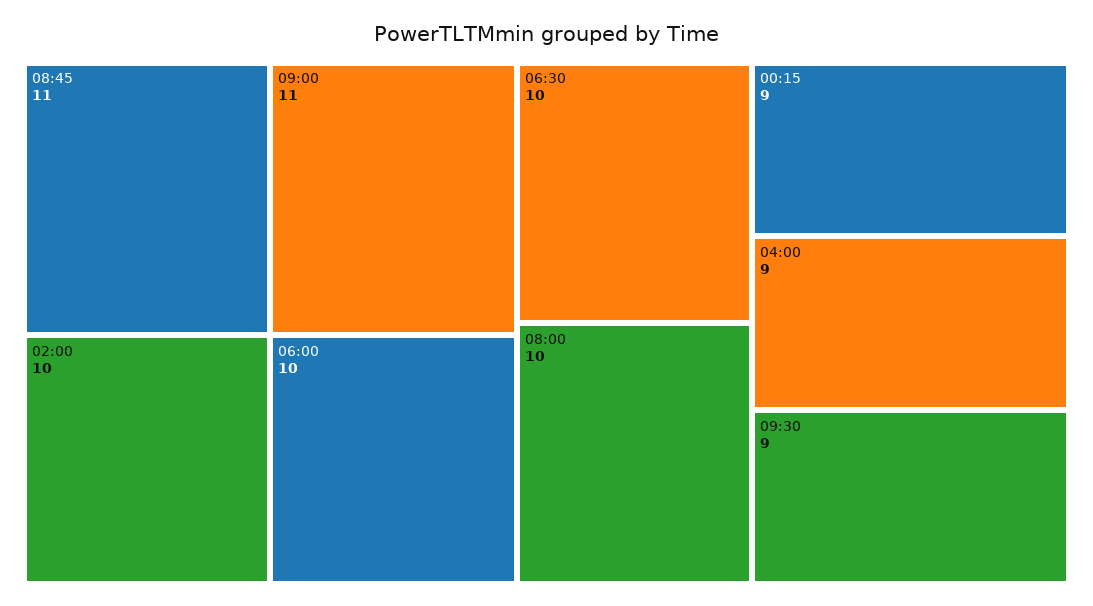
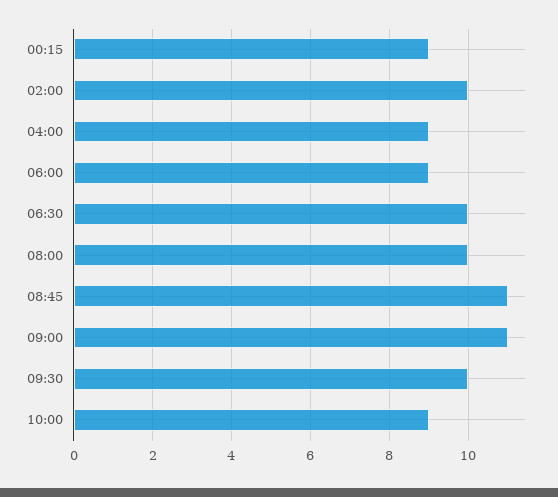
06:00: 10 -> 9
09:30: 9 -> 10
10:00: none -> 9

